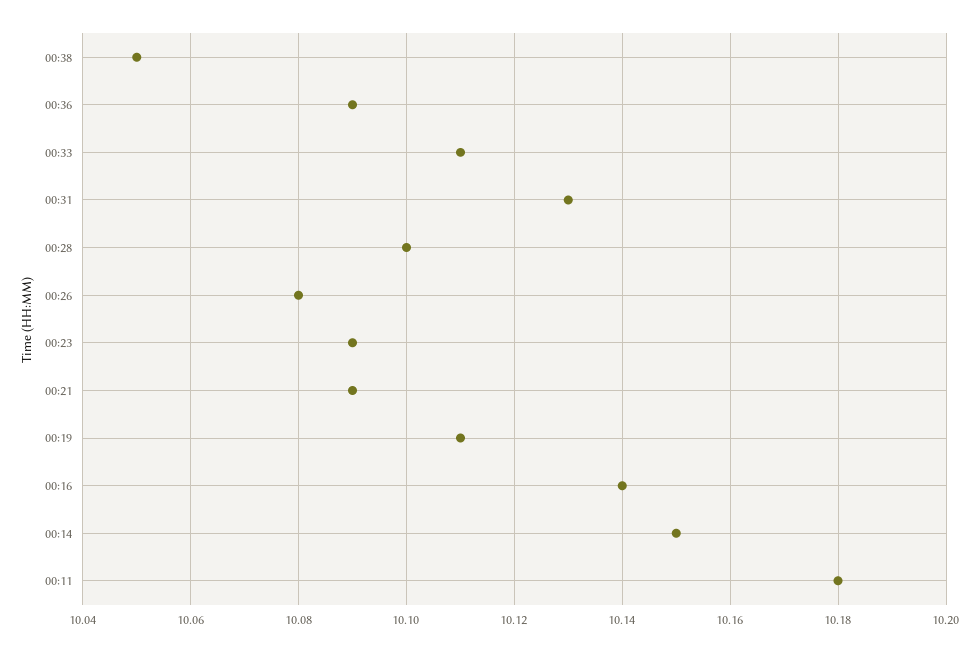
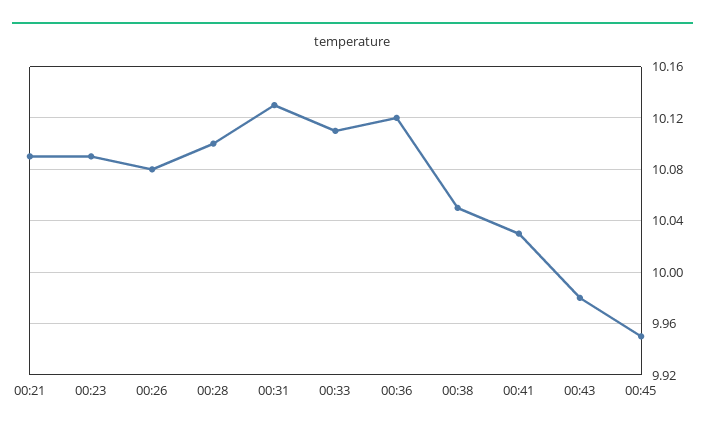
00:36: 10.09 -> 10.12
00:19: 10.11 -> none
00:16: 10.14 -> none
00:14: 10.15 -> none
00:11: 10.18 -> none
00:41: none -> 10.03
00:43: none -> 9.98
00:45: none -> 9.95

